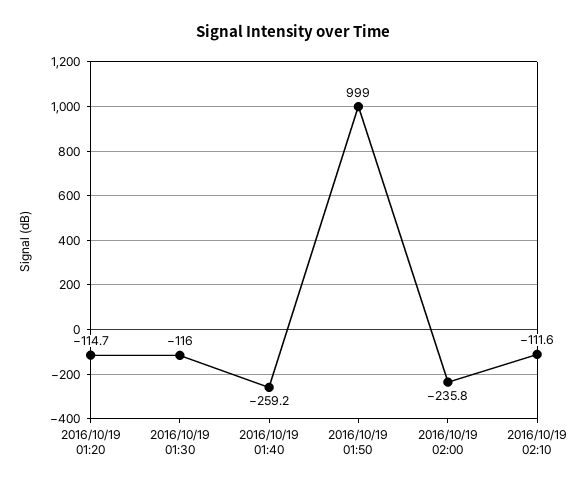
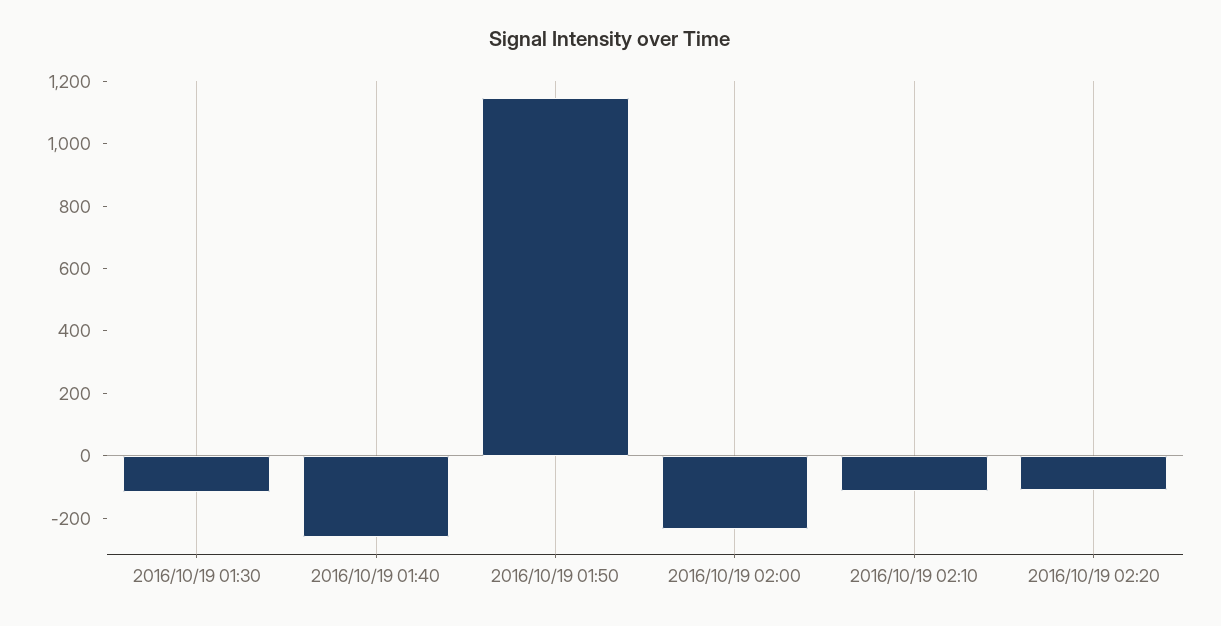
2016/10/19 01:20: -114.7 -> none
2016/10/19 01:50: 999 -> 1150
2016/10/19 02:20: none -> -100

